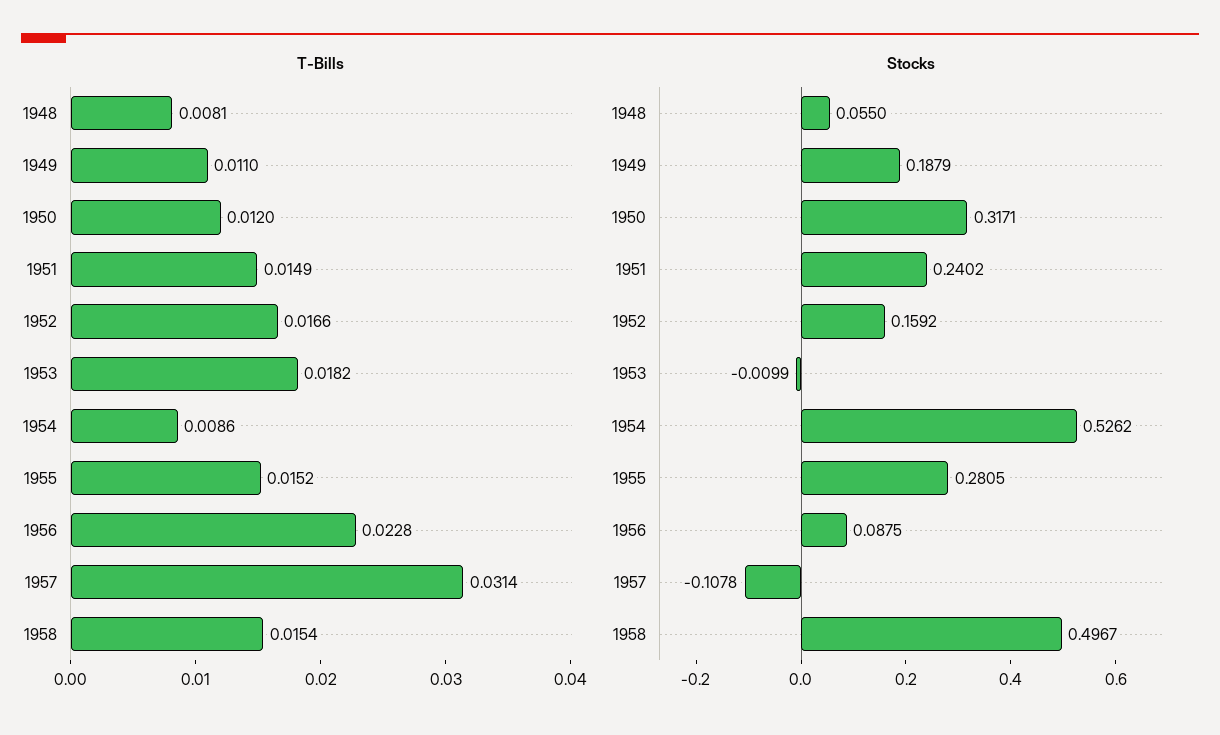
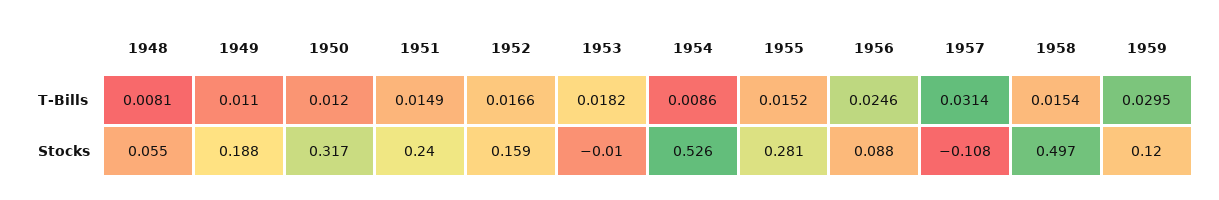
T-Bills, 1956: 0.0228 -> 0.0246
T-Bills, 1959: none -> 0.0295
Stocks, 1959: none -> 0.12

